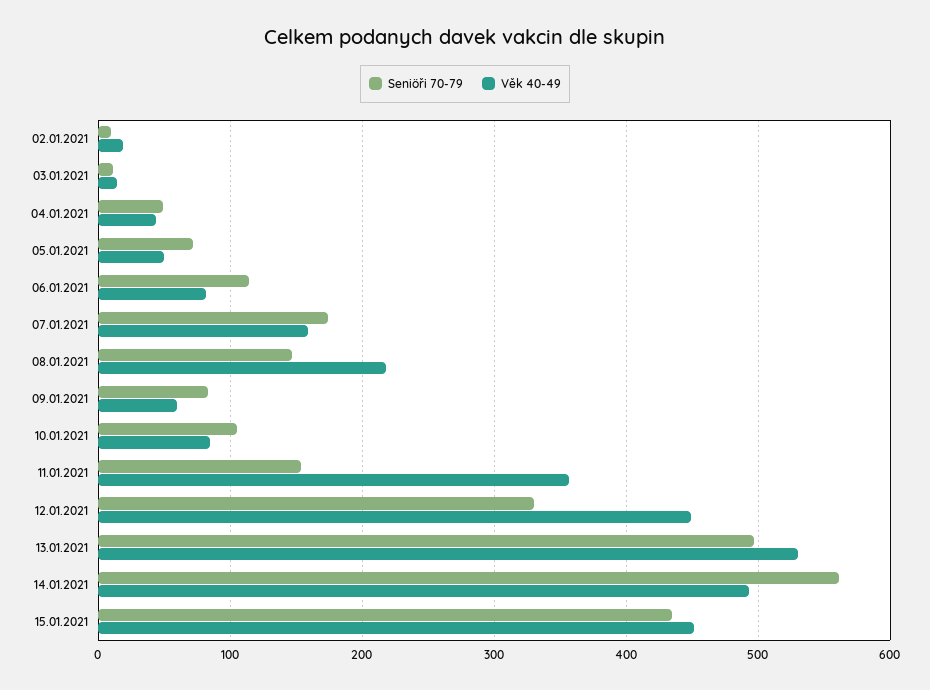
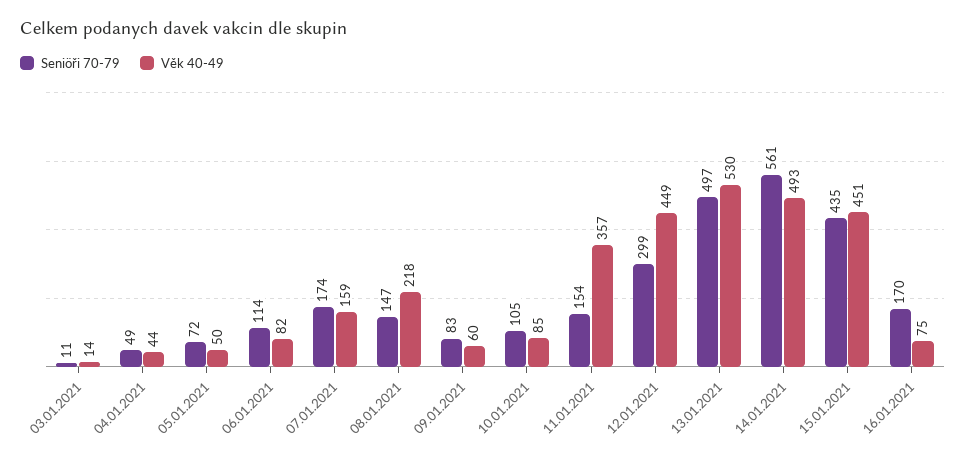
Seniöři 70-79, 02.01.2021: 10 -> none
Věk 40-49, 02.01.2021: 20 -> none
Seniöři 70-79, 12.01.2021: 330 -> 299
Seniöři 70-79, 16.01.2021: none -> 170
Věk 40-49, 16.01.2021: none -> 75

